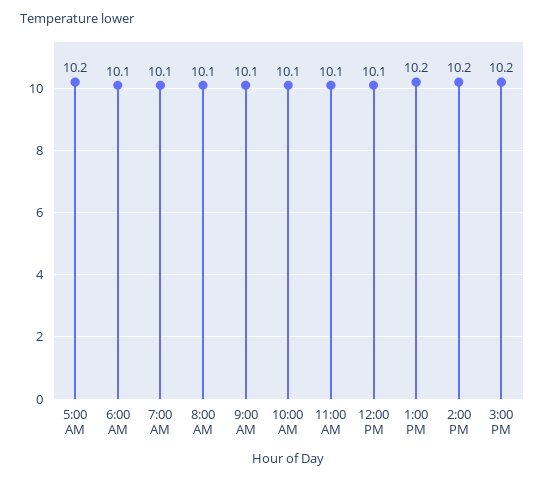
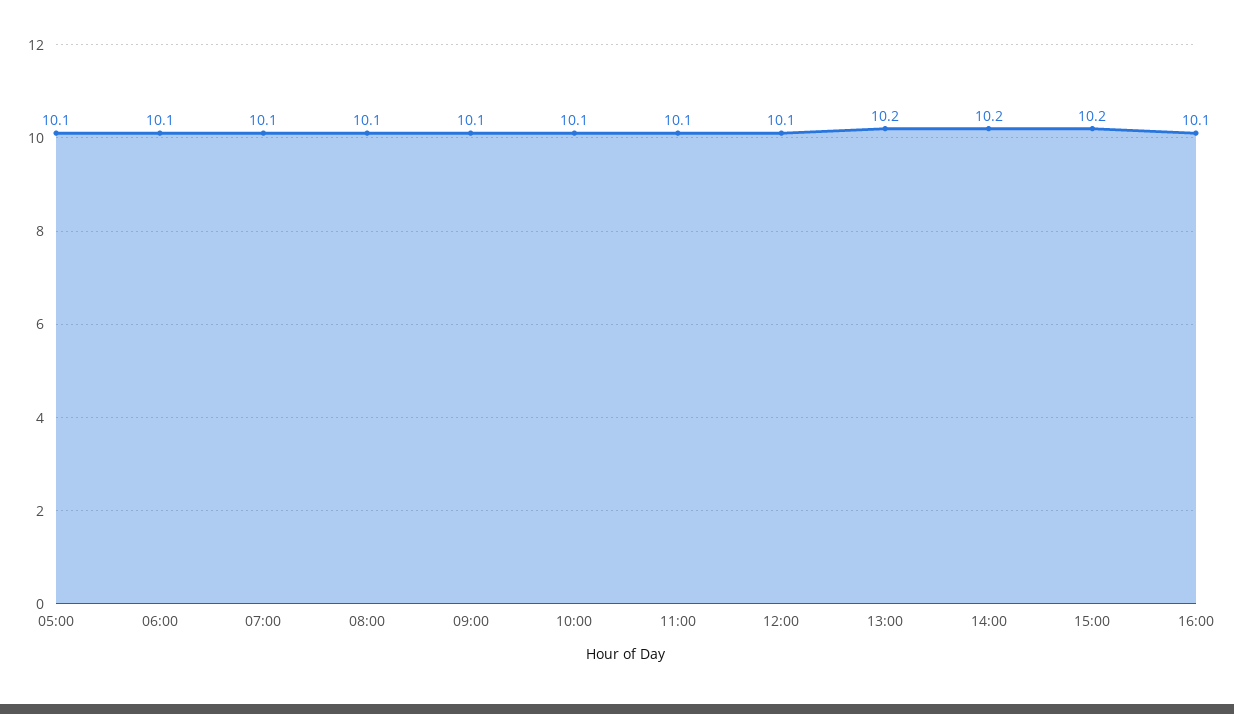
5:00 AM: 10.2 -> 10.1
16:00: none -> 10.1

